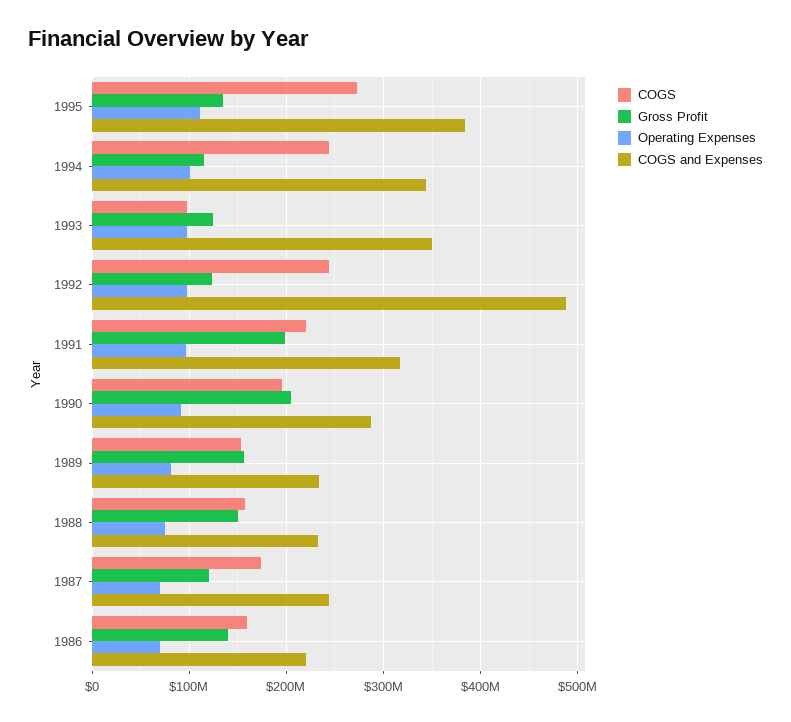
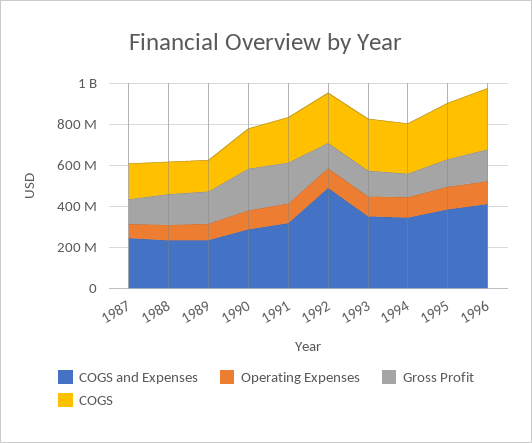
COGS, 1993: 100000000 -> 250000000
COGS, 1986: 160000000 -> none
Gross Profit, 1986: 140000000 -> none
Operating Expenses, 1986: 70000000 -> none
COGS and Expenses, 1986: 220000000 -> none
COGS and Expenses, 1996: none -> 400000000
Operating Expenses, 1996: none -> 100000000
Gross Profit, 1996: none -> 150000000
COGS, 1996: none -> 300000000

